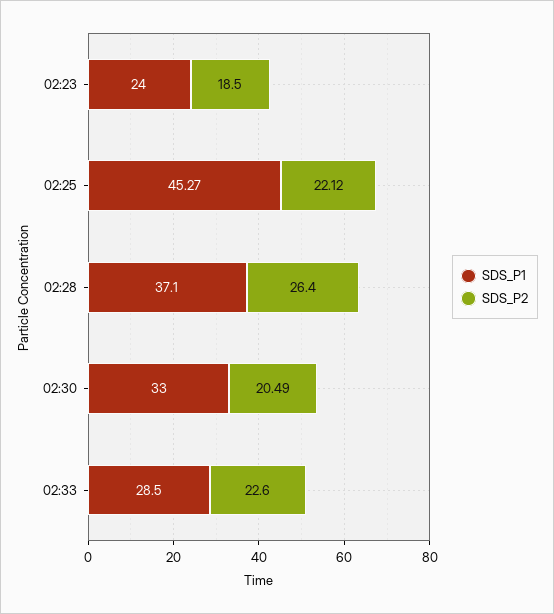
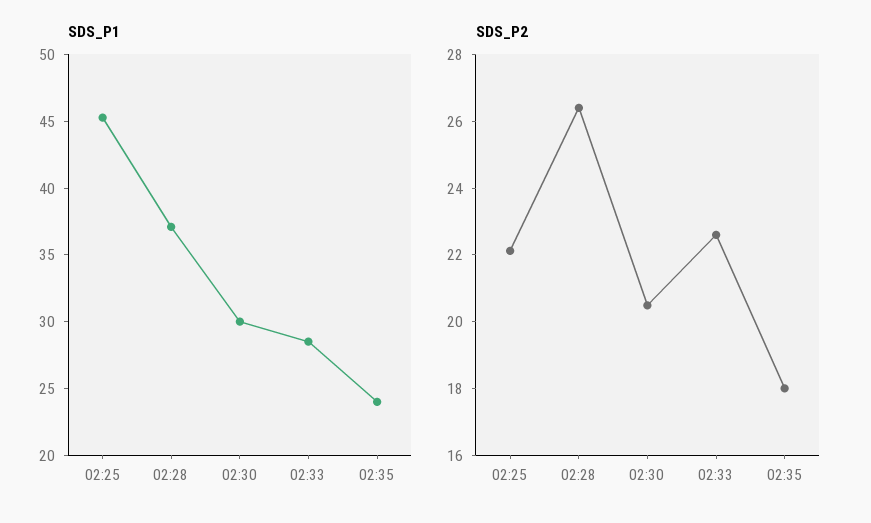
SDS_P1, 02:23: 24 -> none
SDS_P2, 02:23: 18.5 -> none
SDS_P1, 02:30: 33 -> 30
SDS_P1, 02:35: none -> 24
SDS_P2, 02:35: none -> 18

